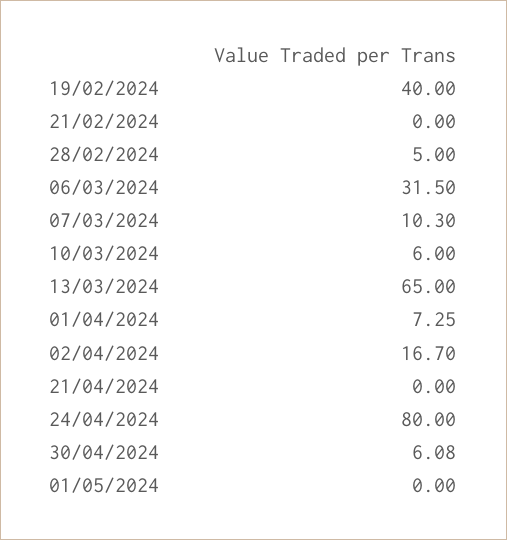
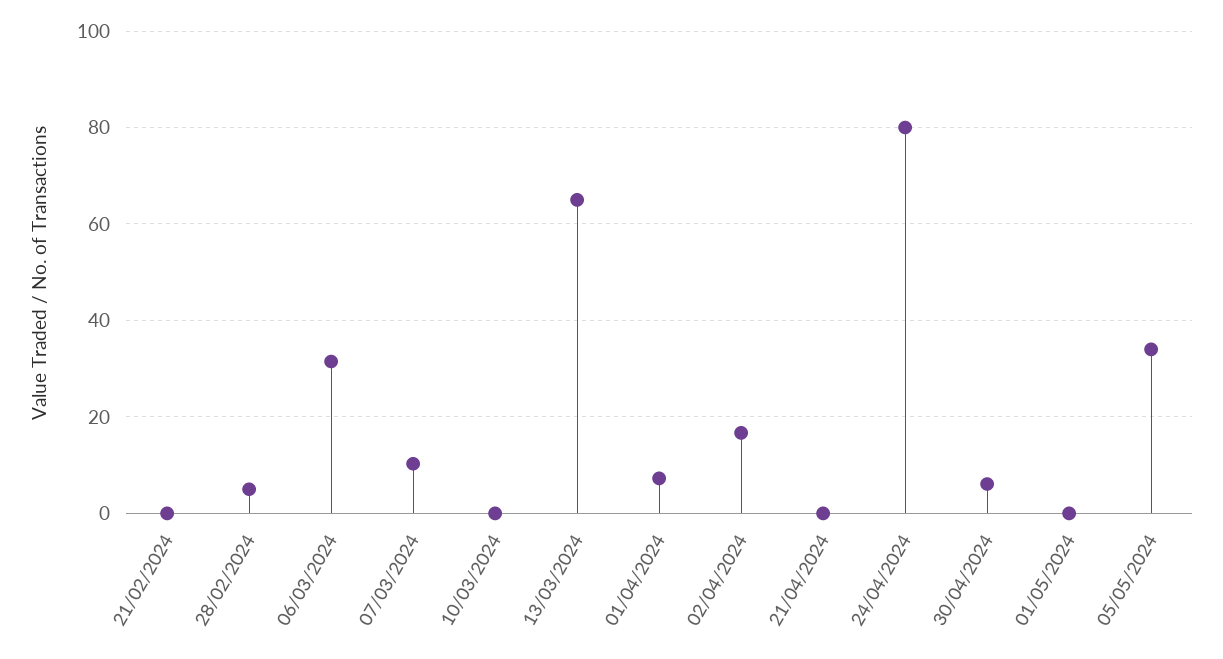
19/02/2024: 40 -> none
10/03/2024: 6 -> 0
05/05/2024: none -> 34

